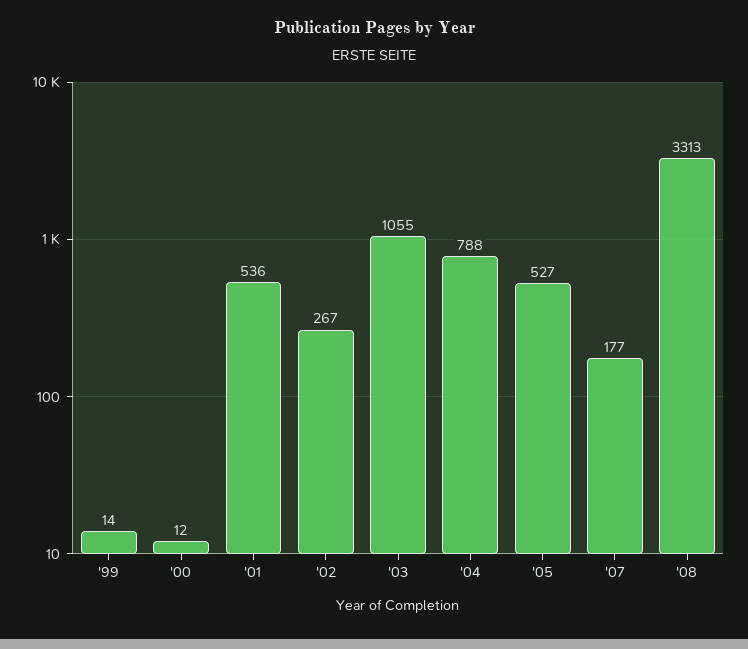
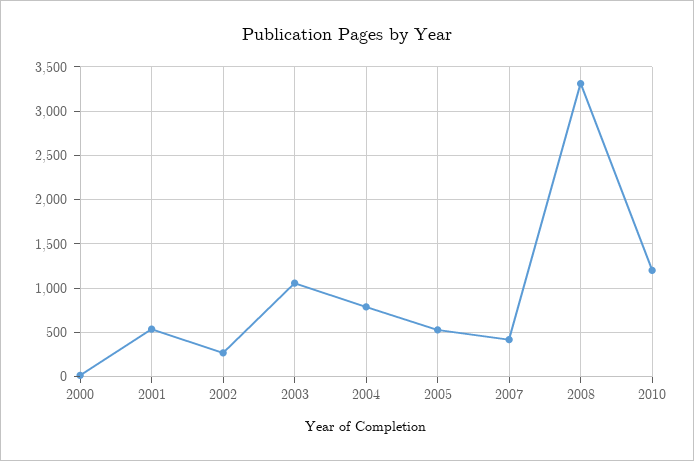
'99: 14 -> none
'07: 177 -> 400
2010: none -> 1200

